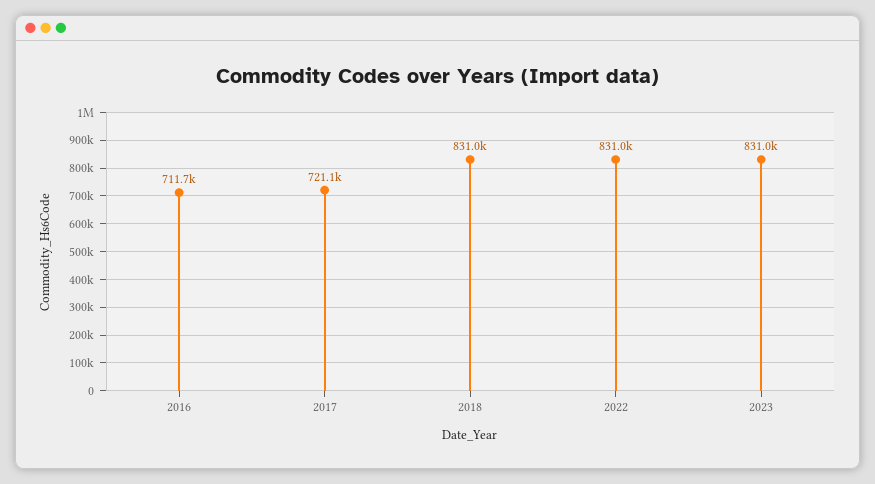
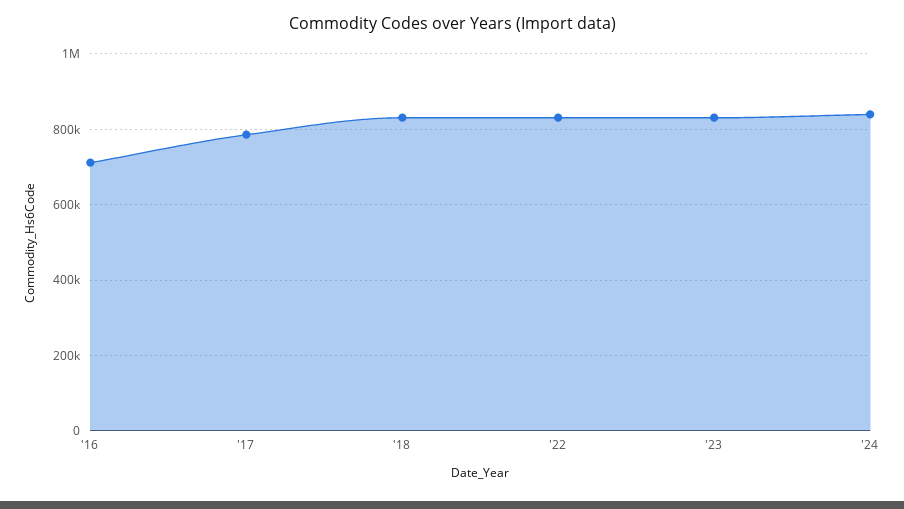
2017: 721100 -> 780000
'24: none -> 840000

